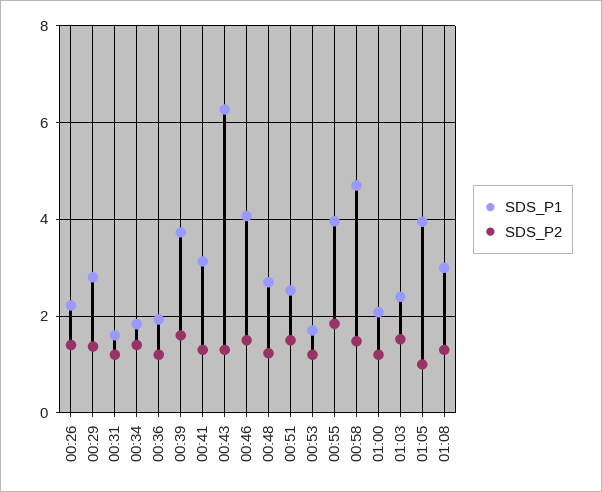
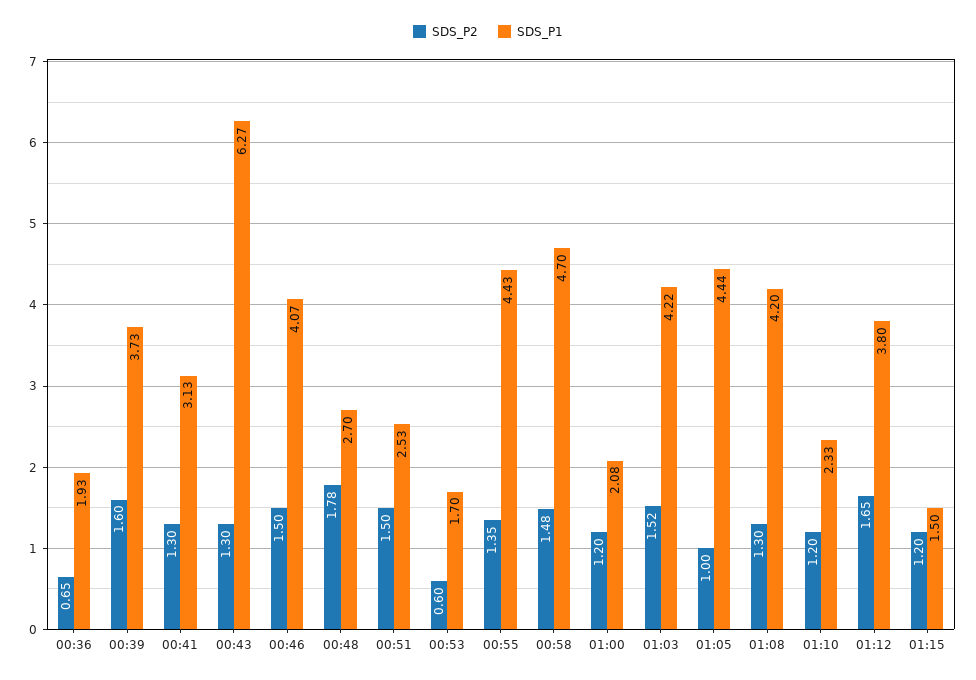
SDS_P1, 00:26: 2.2 -> none
SDS_P2, 00:26: 1.4 -> none
SDS_P1, 00:29: 2.8 -> none
SDS_P2, 00:29: 1.4 -> none
SDS_P1, 00:31: 1.6 -> none
SDS_P2, 00:31: 1.2 -> none
SDS_P1, 00:34: 1.8 -> none
SDS_P2, 00:34: 1.4 -> none
SDS_P2, 00:36: 1.2 -> 0.65
SDS_P2, 00:48: 1.2 -> 1.78
SDS_P2, 00:53: 1.2 -> 0.6
SDS_P1, 00:55: 4 -> 4.43
SDS_P2, 00:55: 1.8 -> 1.35
SDS_P1, 01:03: 2.4 -> 4.22
SDS_P1, 01:05: 4 -> 4.44
SDS_P1, 01:08: 3 -> 4.2
SDS_P2, 01:10: none -> 1.2
SDS_P1, 01:10: none -> 2.33
SDS_P2, 01:12: none -> 1.65
SDS_P1, 01:12: none -> 3.8
SDS_P2, 01:15: none -> 1.2
SDS_P1, 01:15: none -> 1.5

